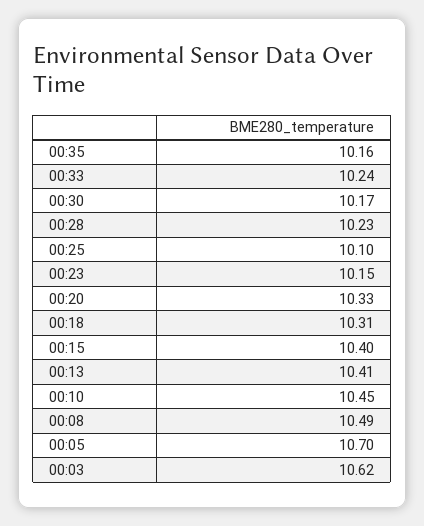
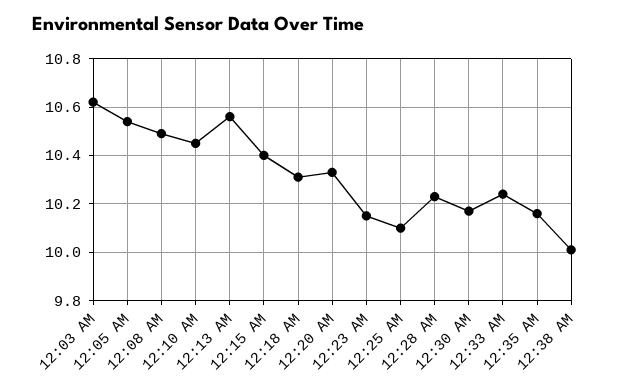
00:13: 10.41 -> 10.55
00:05: 10.7 -> 10.55
12:38 AM: none -> 10

